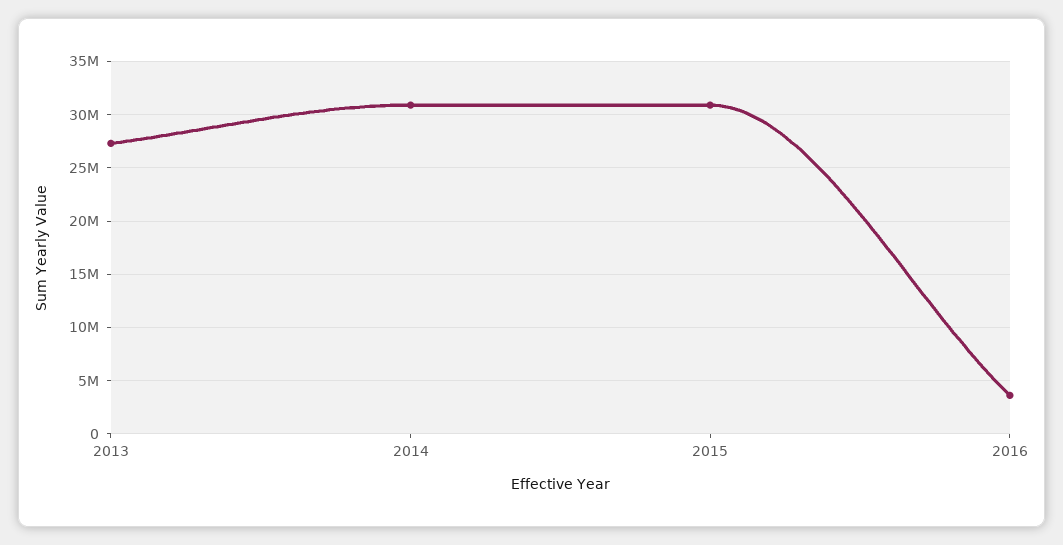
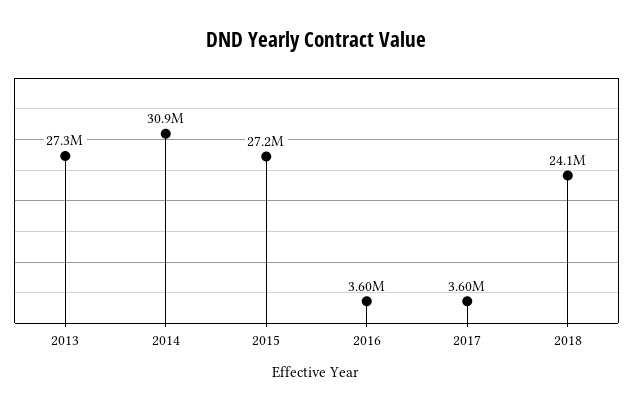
2015: 31000000 -> 27200000
2017: none -> 3600000
2018: none -> 24100000

